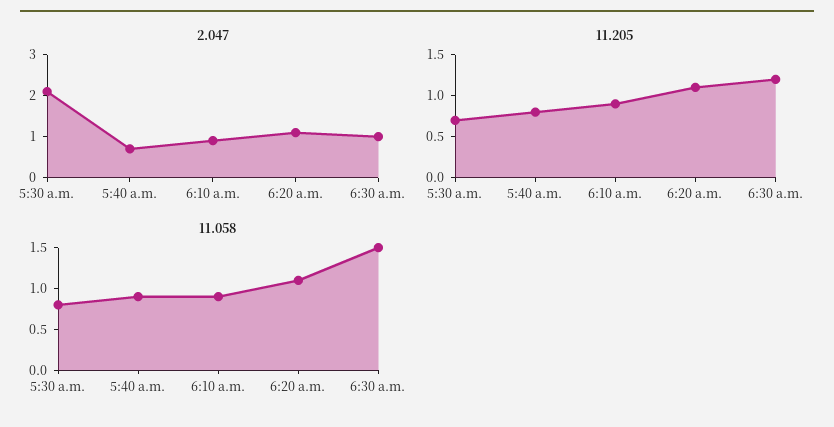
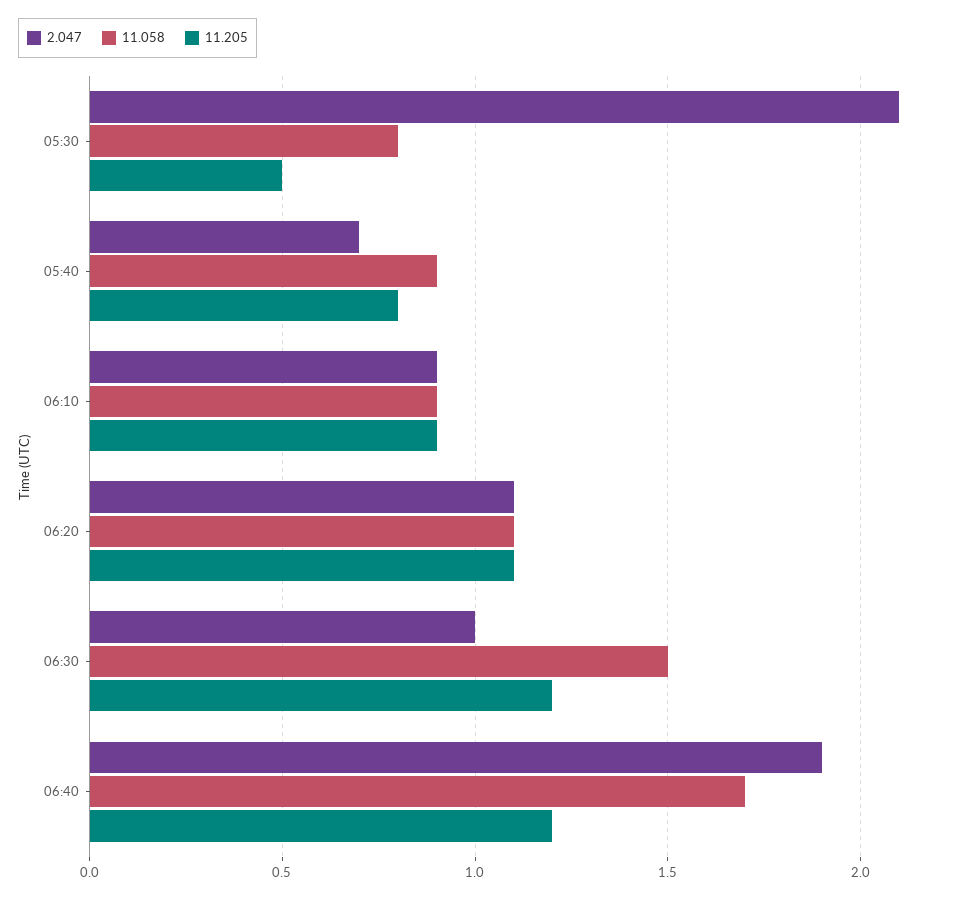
11.205, 5:30 a.m.: 0.7 -> 0.5
2.047, 06:40: none -> 1.9
11.058, 06:40: none -> 1.7
11.205, 06:40: none -> 1.2

